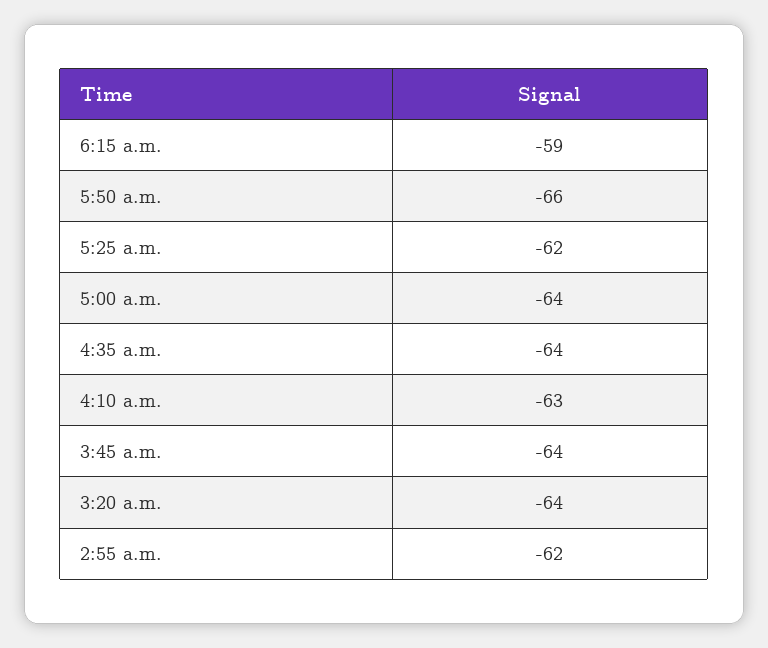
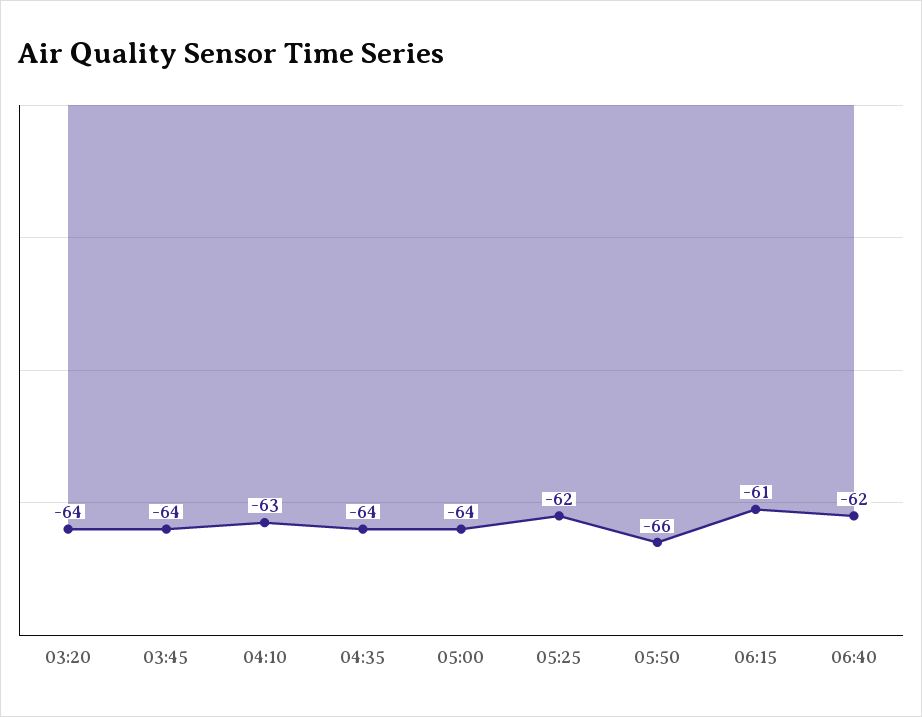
6:15 a.m.: -59 -> -61
2:55 a.m.: -62 -> none
06:40: none -> -62

